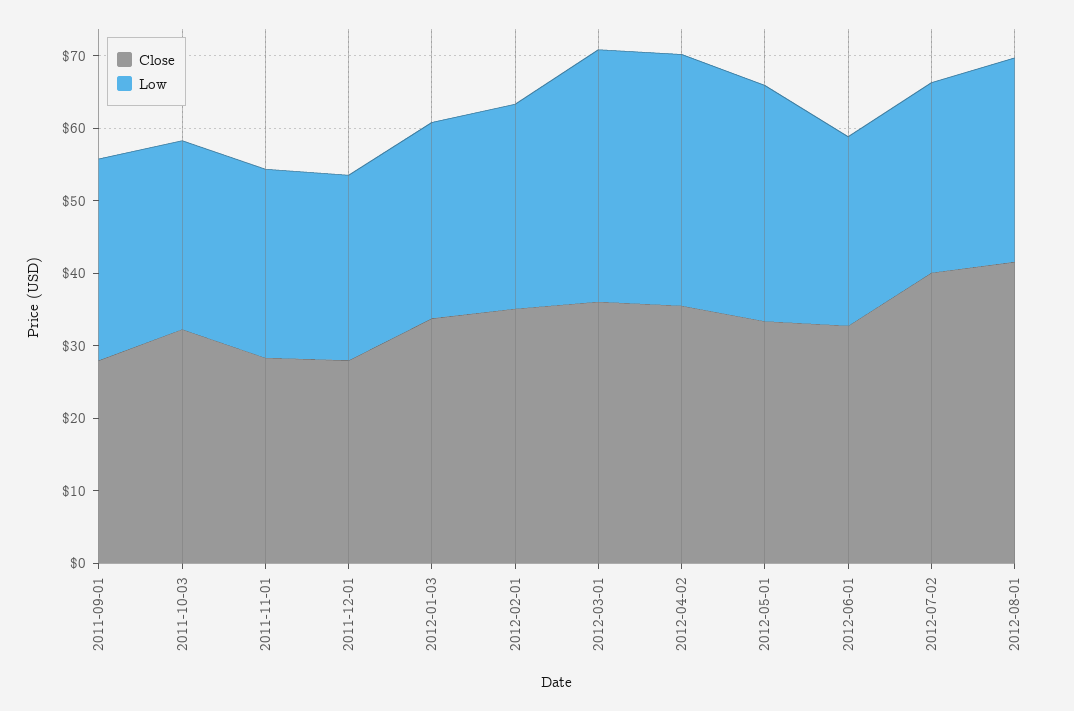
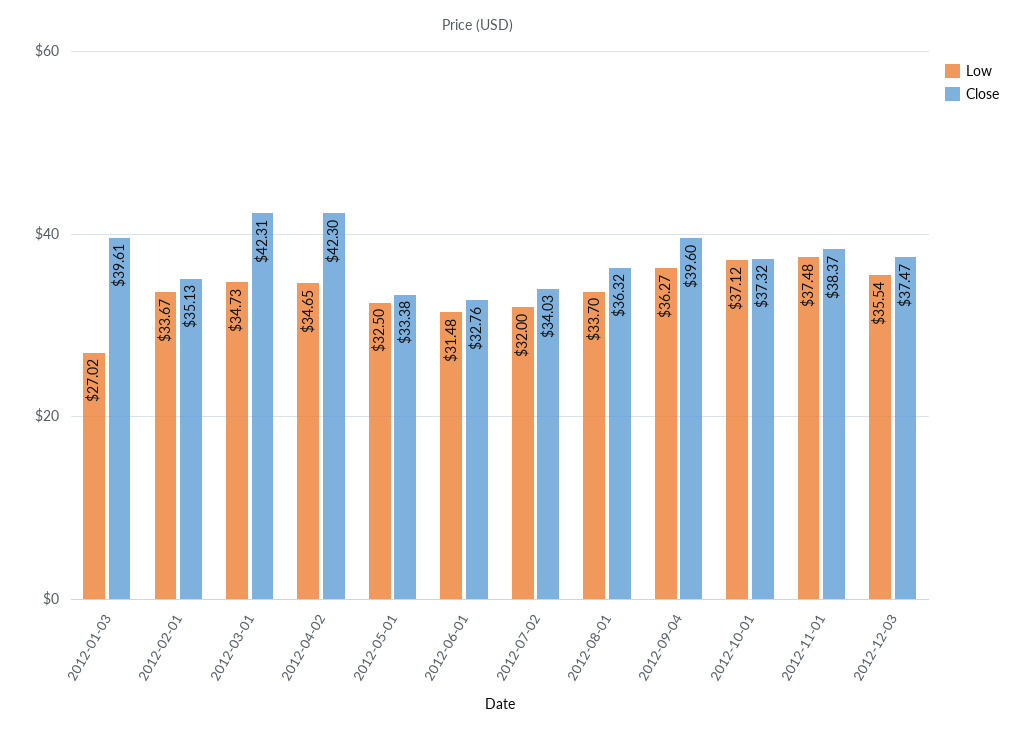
Close, 2011-09-01: 28 -> none
Low, 2011-09-01: 28 -> none
Close, 2011-10-03: 32 -> none
Low, 2011-10-03: 26 -> none
Close, 2011-11-01: 28 -> none
Low, 2011-11-01: 26 -> none
Close, 2011-12-01: 28 -> none
Low, 2011-12-01: 26 -> none
Close, 2012-01-03: 34 -> 39.61
Low, 2012-02-01: 28 -> 33.67
Close, 2012-03-01: 36 -> 42.31
Close, 2012-04-02: 36 -> 42.3
Low, 2012-06-01: 26 -> 31.48
Close, 2012-07-02: 40 -> 34.03
Low, 2012-07-02: 26 -> 32
Close, 2012-08-01: 42 -> 36.32
Low, 2012-08-01: 28 -> 33.7
Low, 2012-09-04: none -> 36.27
Close, 2012-09-04: none -> 39.6
Low, 2012-10-01: none -> 37.12
Close, 2012-10-01: none -> 37.32
Low, 2012-11-01: none -> 37.48
Close, 2012-11-01: none -> 38.37
Low, 2012-12-03: none -> 35.54
Close, 2012-12-03: none -> 37.47

